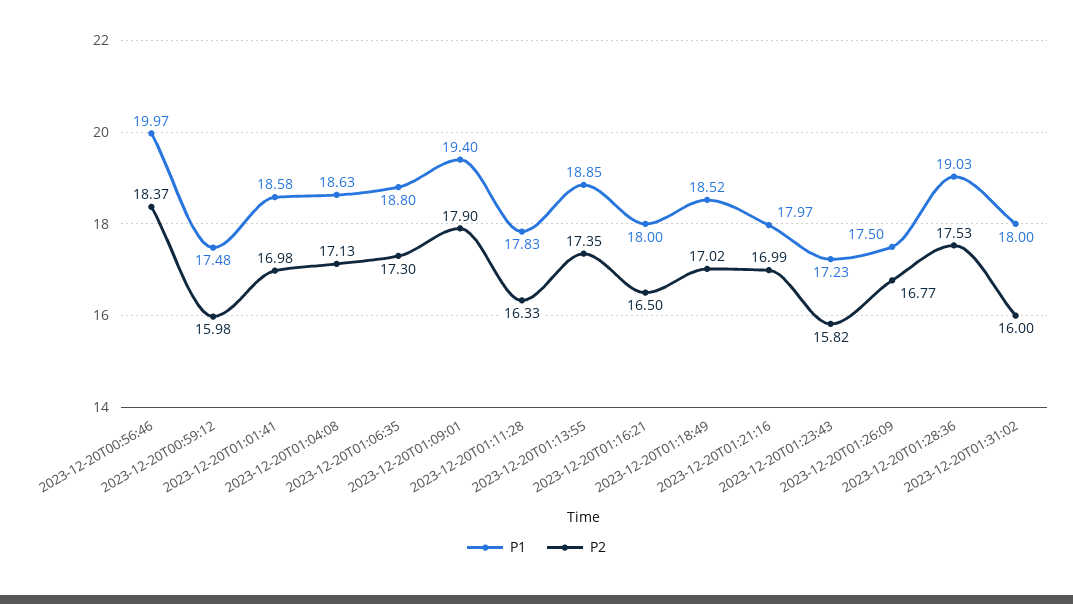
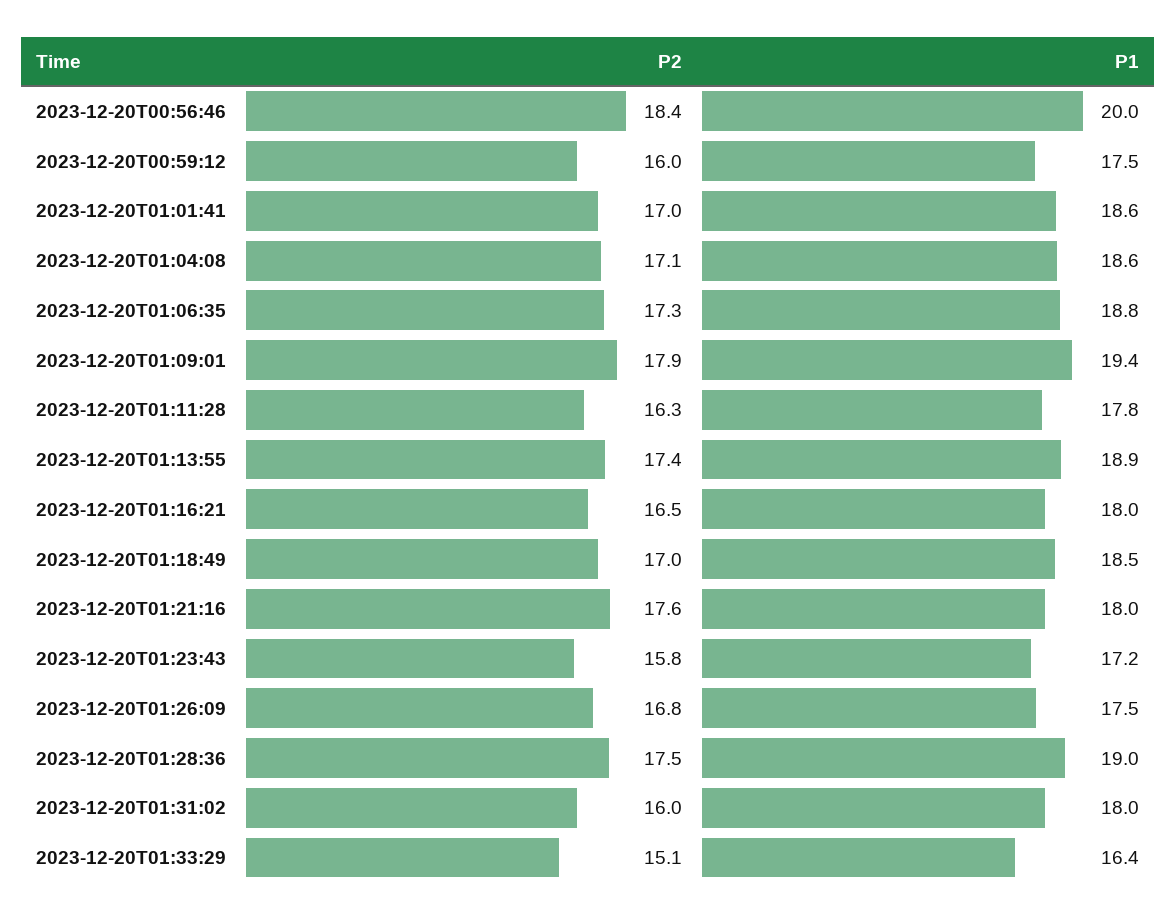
P2, 2023-12-20T01:21:16: 16.99 -> 17.6
P2, 2023-12-20T01:33:29: none -> 15.1
P1, 2023-12-20T01:33:29: none -> 16.4

